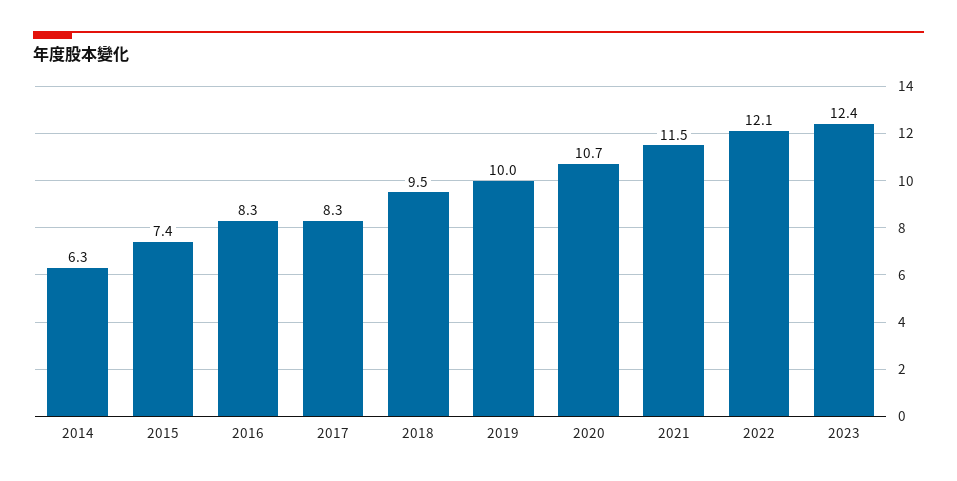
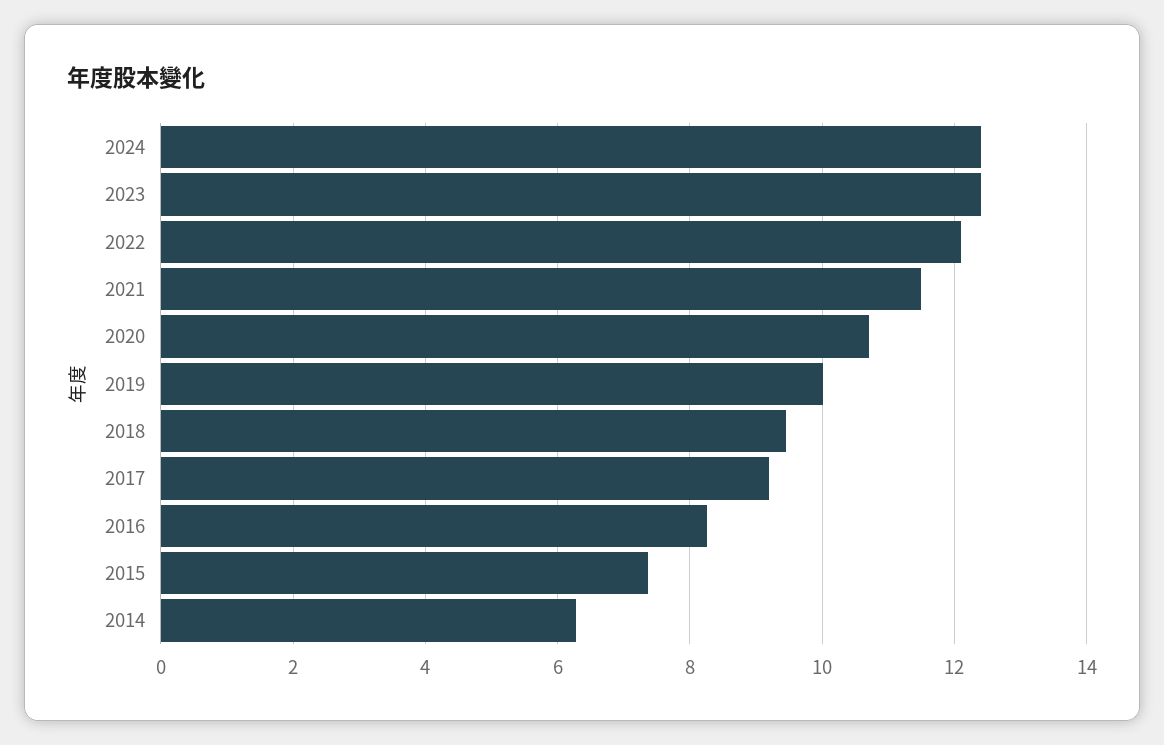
2017: 8.3 -> 9.2
2024: none -> 12.4

